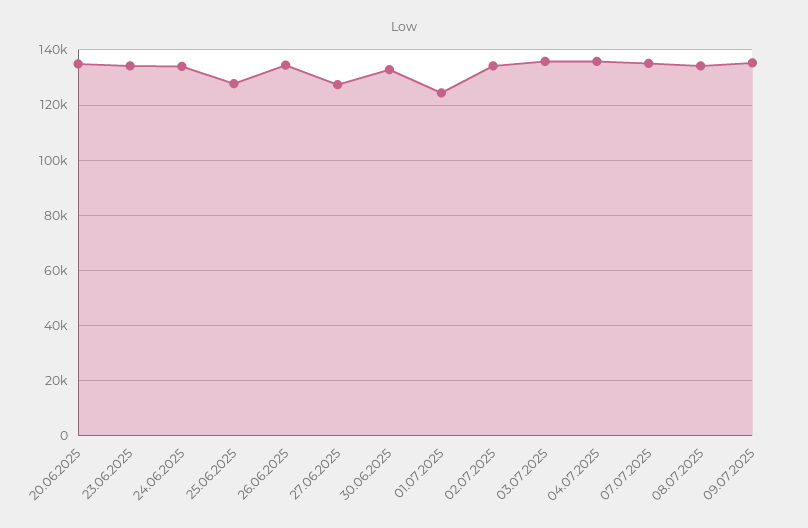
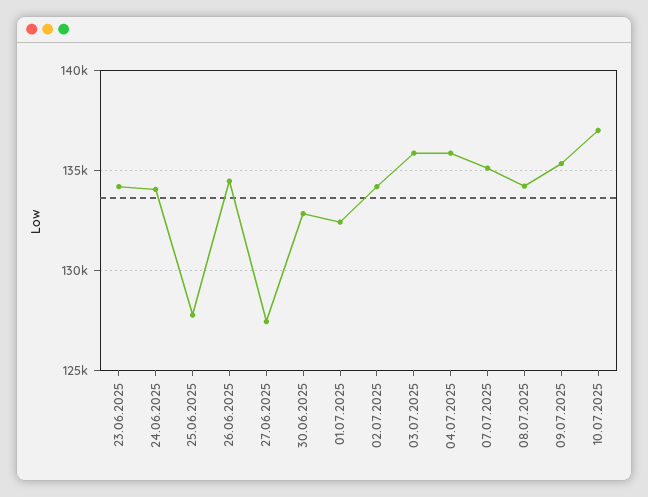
20.06.2025: 135000 -> none
01.07.2025: 125000 -> 132500
10.07.2025: none -> 137000

